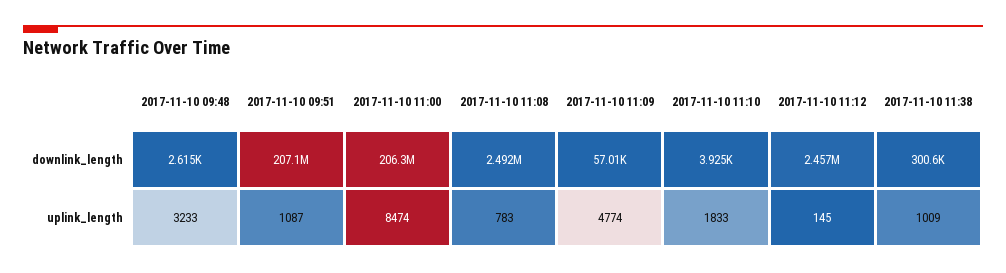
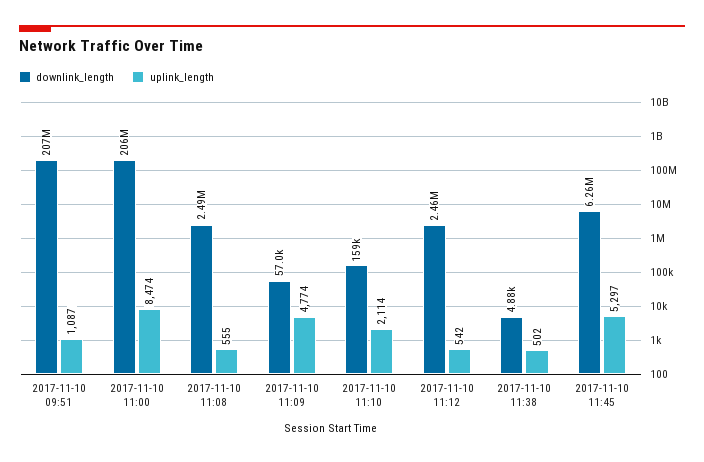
downlink_length, 2017-11-10 09:48: 2615 -> none
downlink_length, 2017-11-10 11:10: 3925 -> 159000
downlink_length, 2017-11-10 11:38: 300600 -> 4880
uplink_length, 2017-11-10 09:48: 3233 -> none
uplink_length, 2017-11-10 11:08: 783 -> 555
uplink_length, 2017-11-10 11:10: 1833 -> 2114
uplink_length, 2017-11-10 11:12: 145 -> 542
uplink_length, 2017-11-10 11:38: 1009 -> 502
downlink_length, 2017-11-10 11:45: none -> 6260000
uplink_length, 2017-11-10 11:45: none -> 5297

